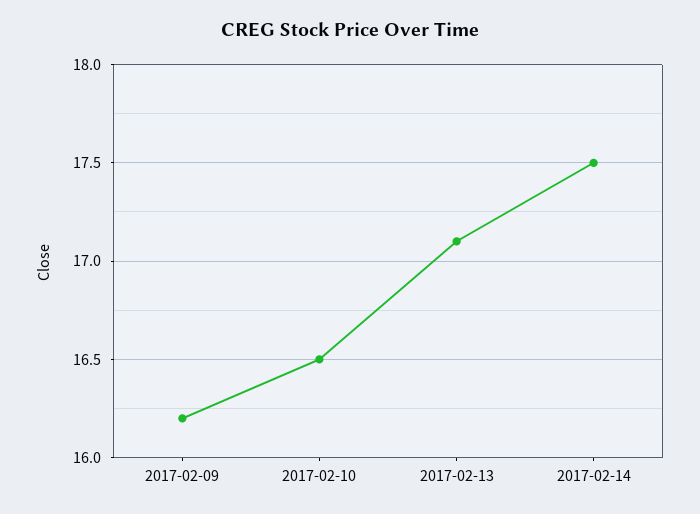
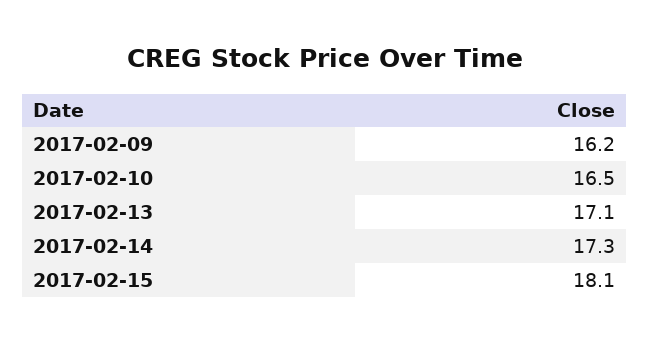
2017-02-14: 17.5 -> 17.3
2017-02-15: none -> 18.1

